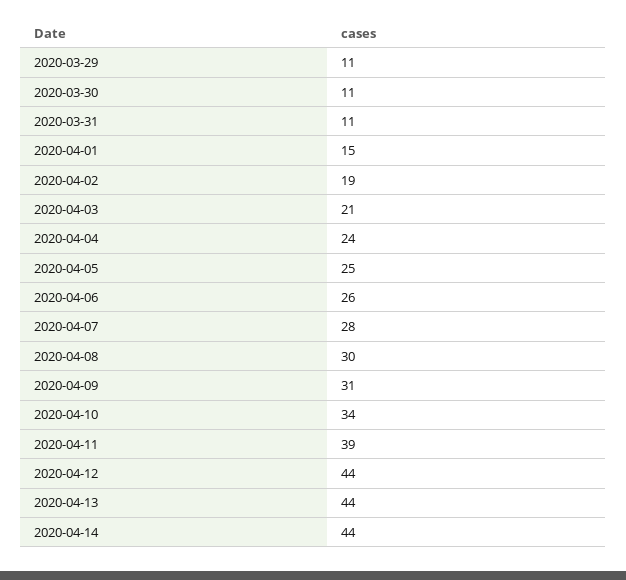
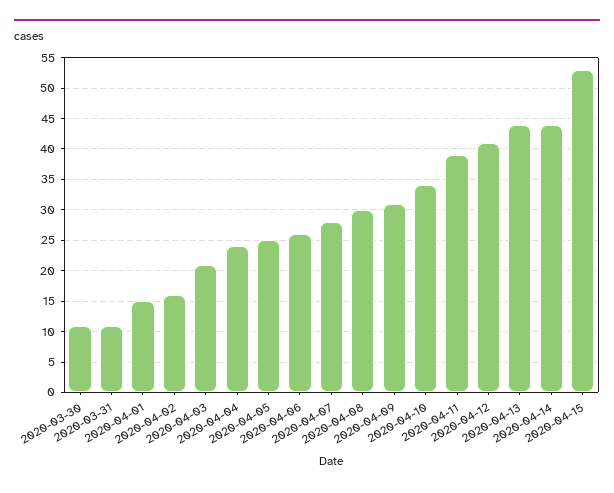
2020-03-29: 11 -> none
2020-04-02: 19 -> 16
2020-04-12: 44 -> 41
2020-04-15: none -> 53

